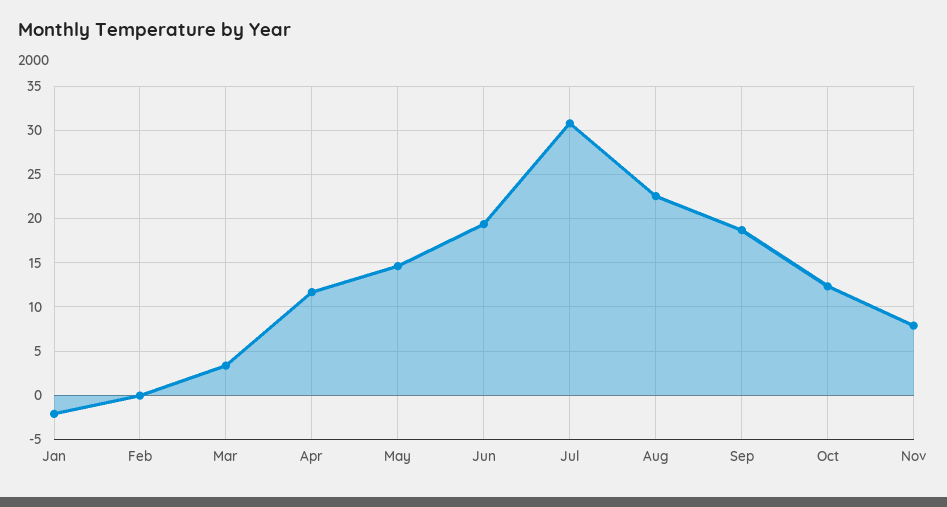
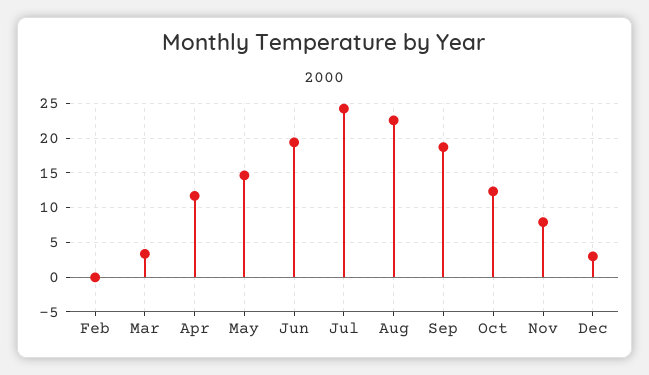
Jan: -2 -> none
Jul: 31 -> 24
Dec: none -> 3

